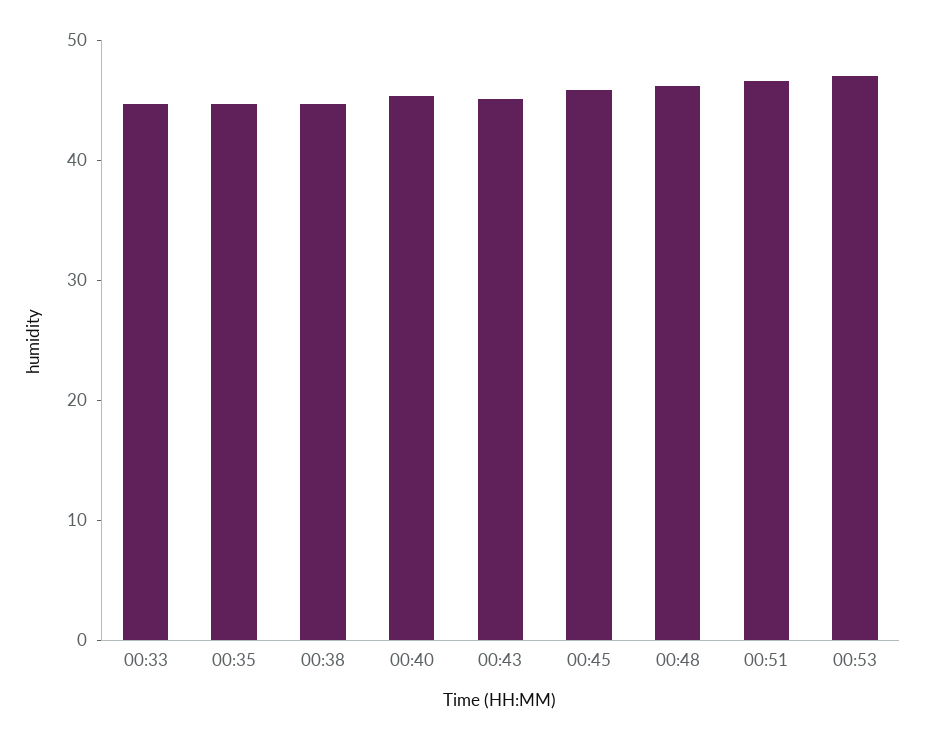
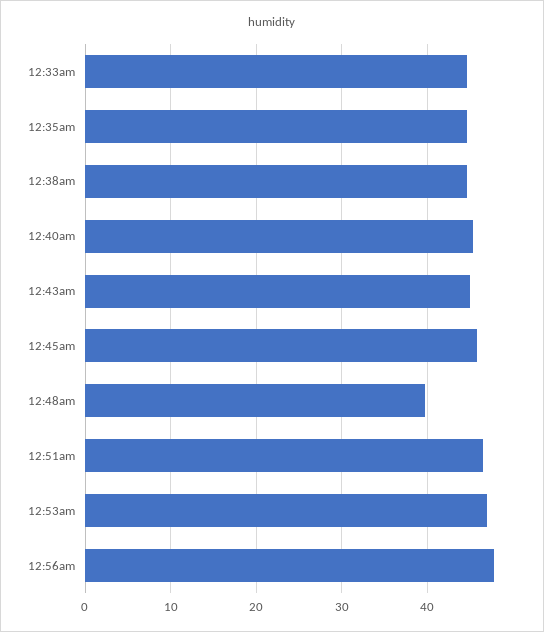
00:48: 46 -> 40
12:56am: none -> 48

